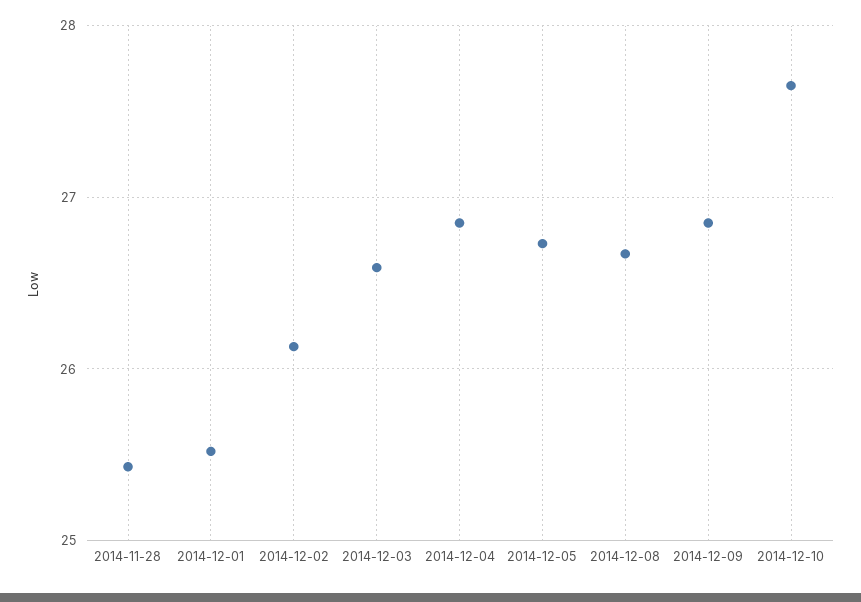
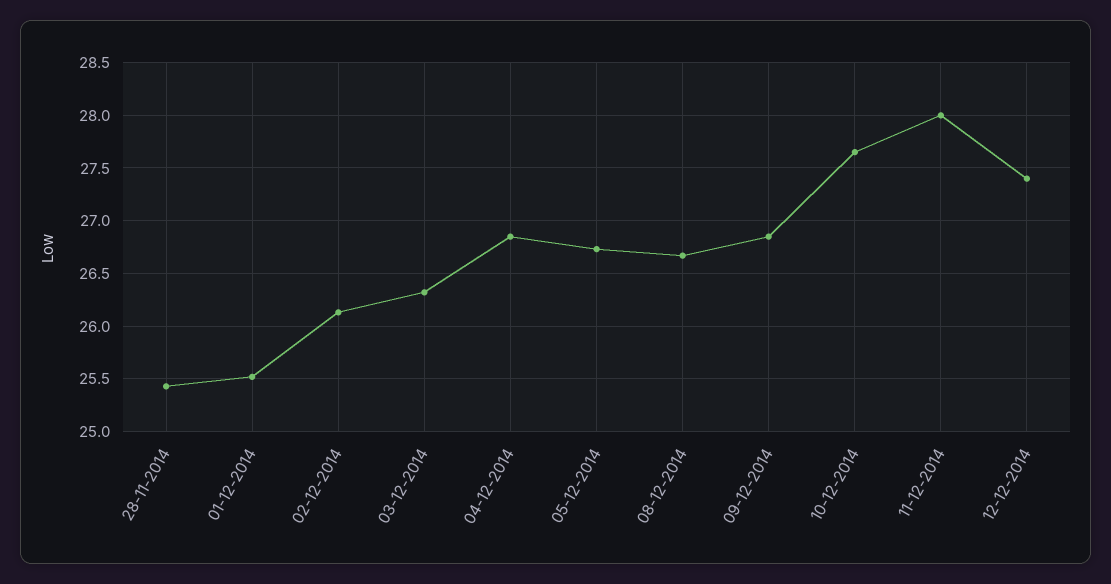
2014-12-03: 26.6 -> 26.3
11-12-2014: none -> 28
12-12-2014: none -> 27.4

